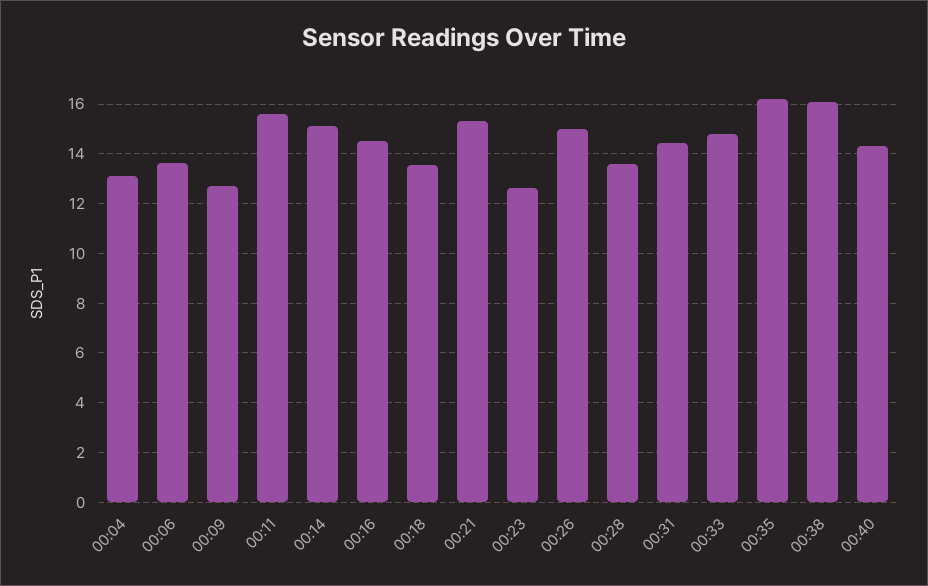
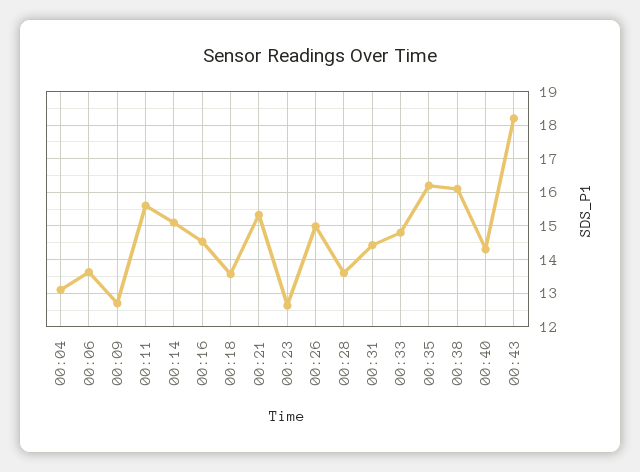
00:43: none -> 18.2

